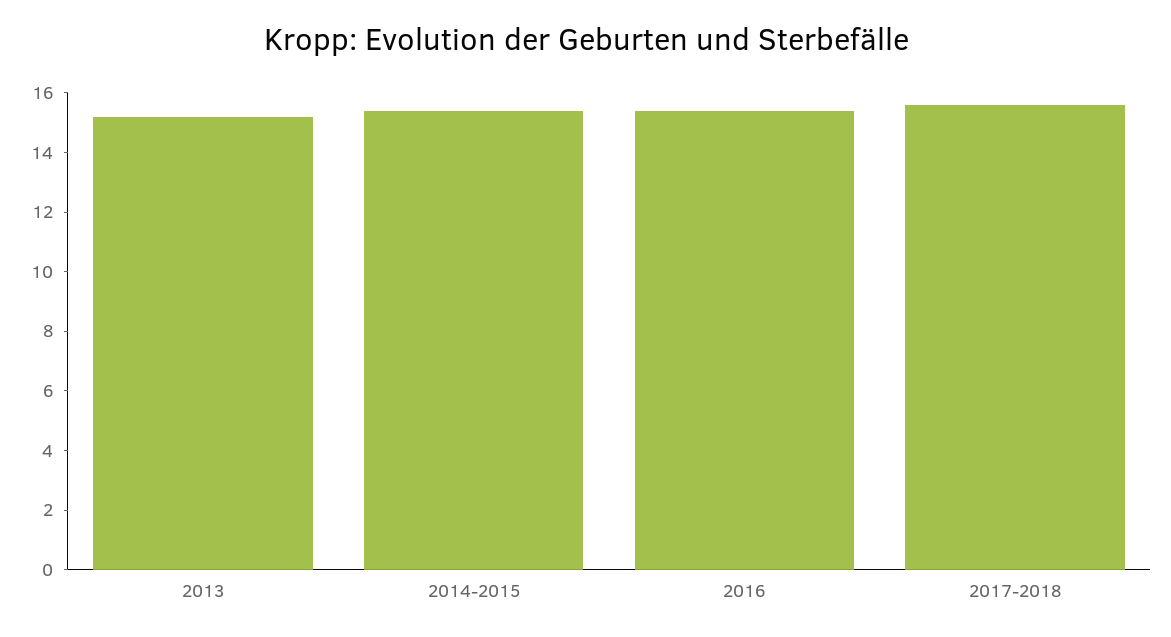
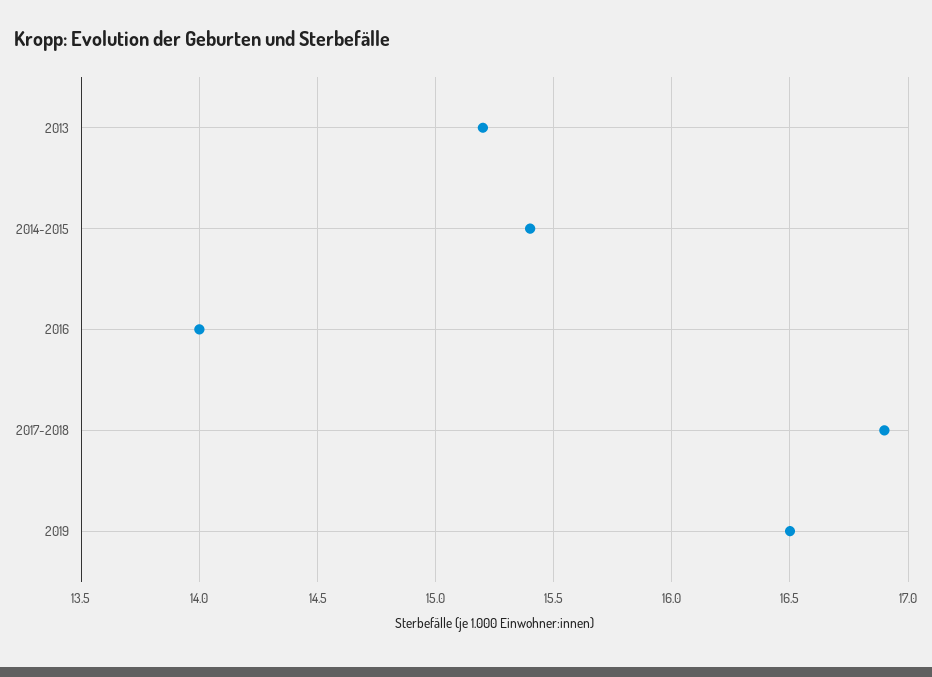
2016: 15.5 -> 14
2017-2018: 15.5 -> 16.9
2019: none -> 16.5

